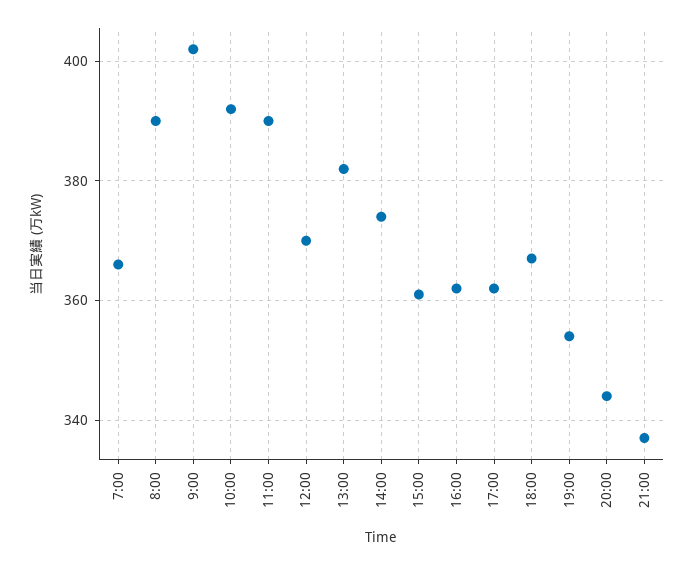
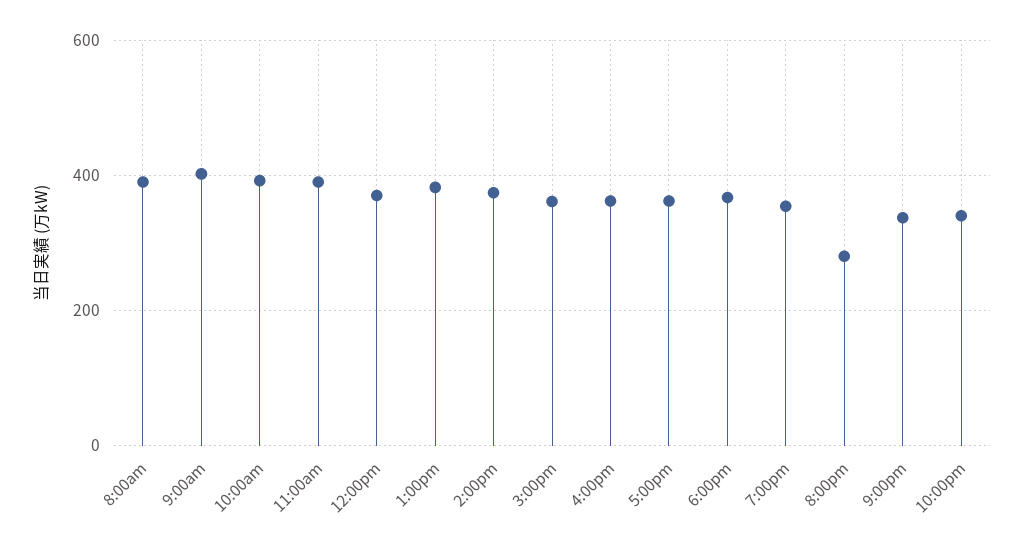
7:00: 365 -> none
20:00: 345 -> 280
10:00pm: none -> 340

